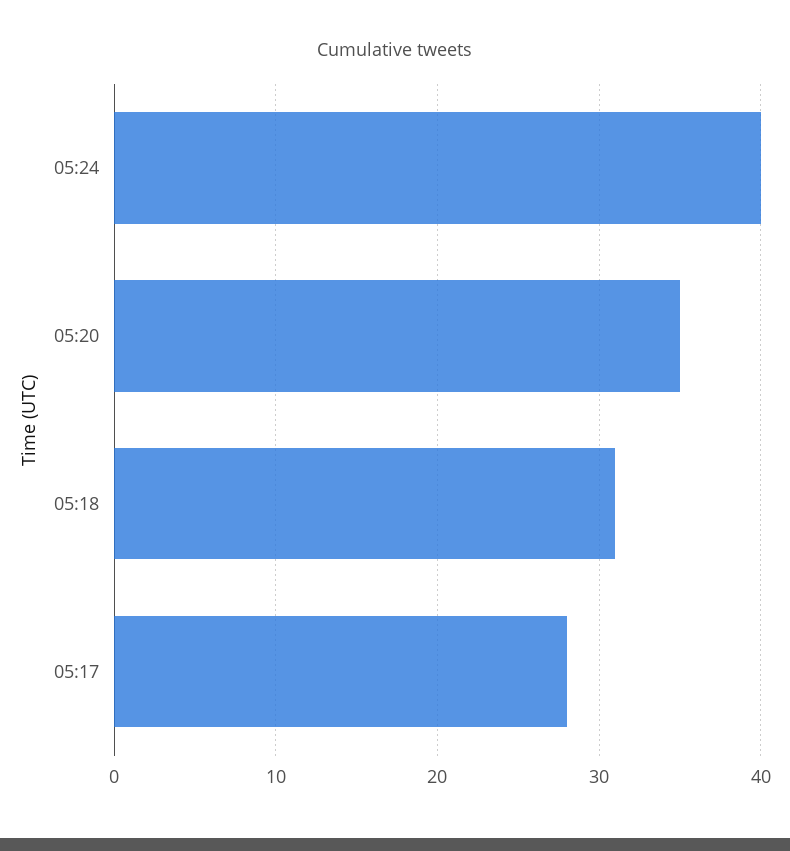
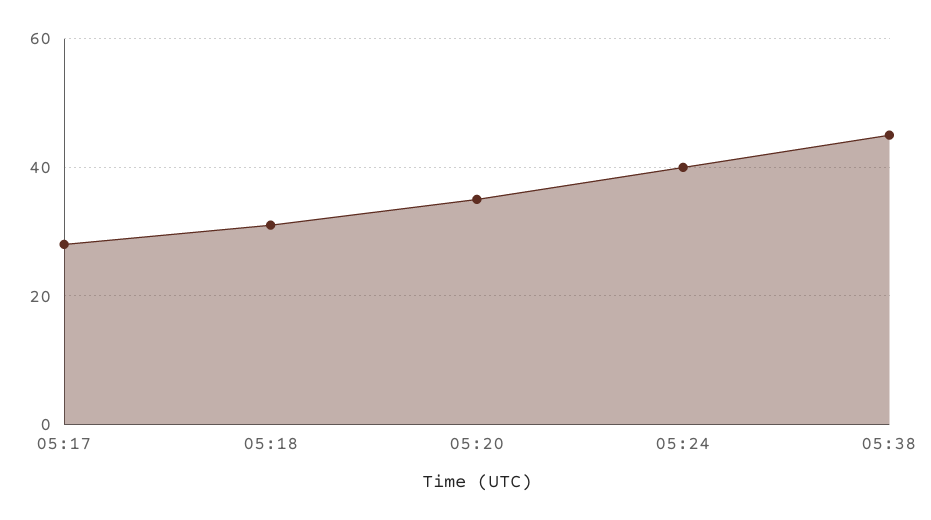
05:38: none -> 45

